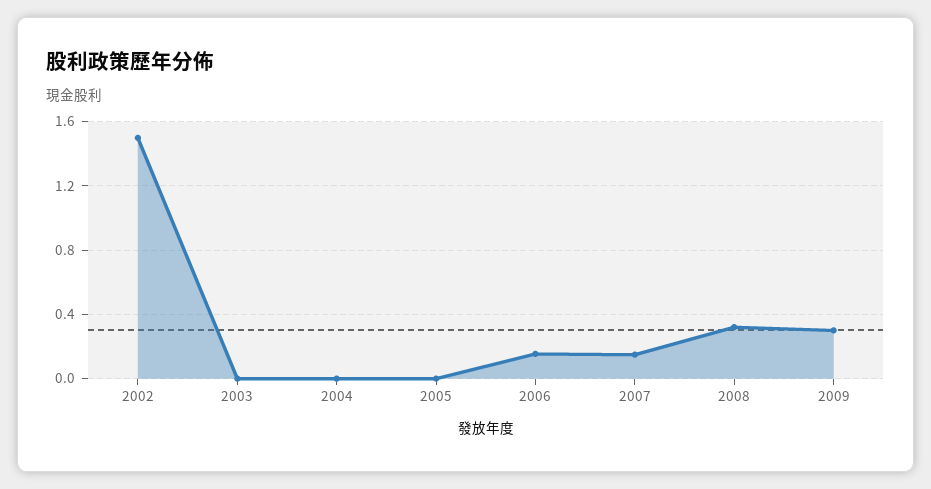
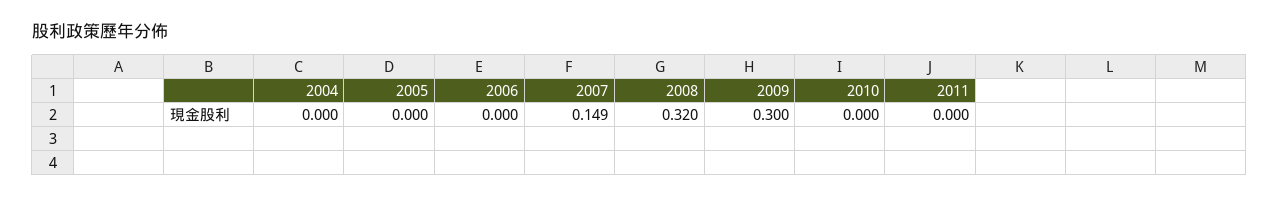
2002: 1.5 -> none
2003: 0 -> none
2006: 0.15 -> 0
2010: none -> 0
2011: none -> 0

